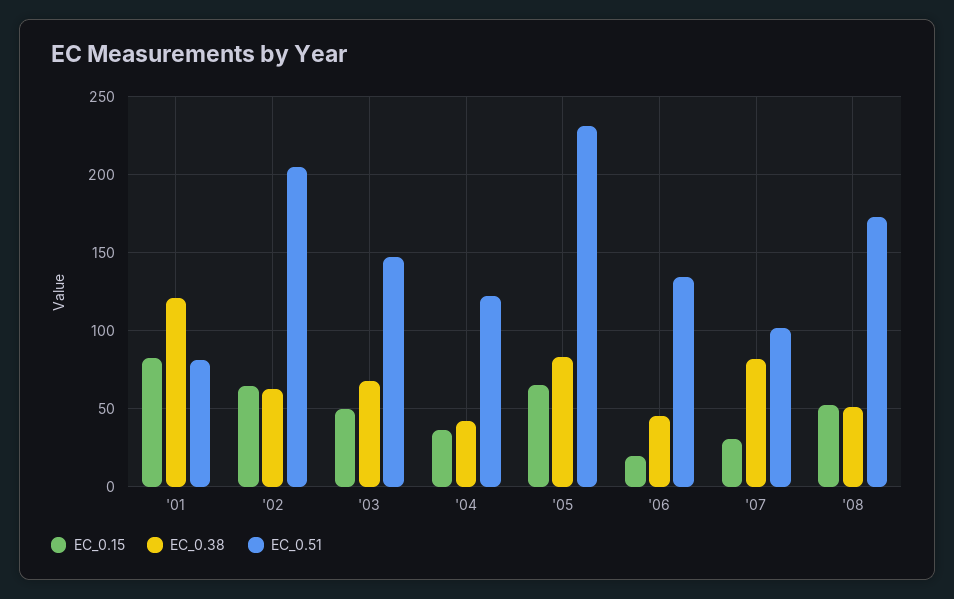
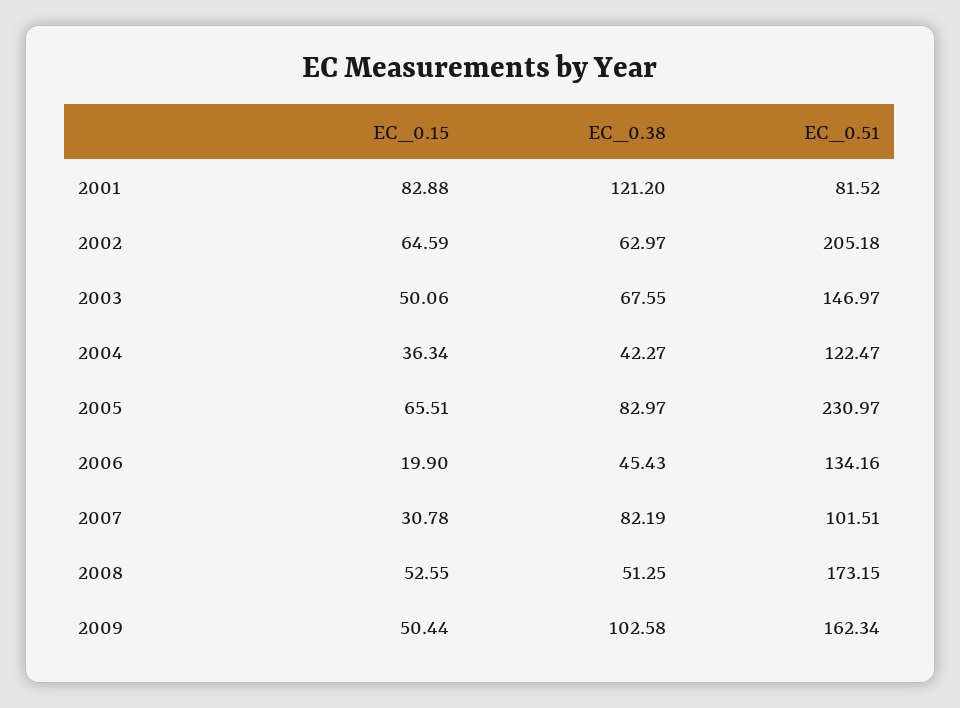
EC_0.15, 2009: none -> 50.44
EC_0.38, 2009: none -> 102.58
EC_0.51, 2009: none -> 162.34

